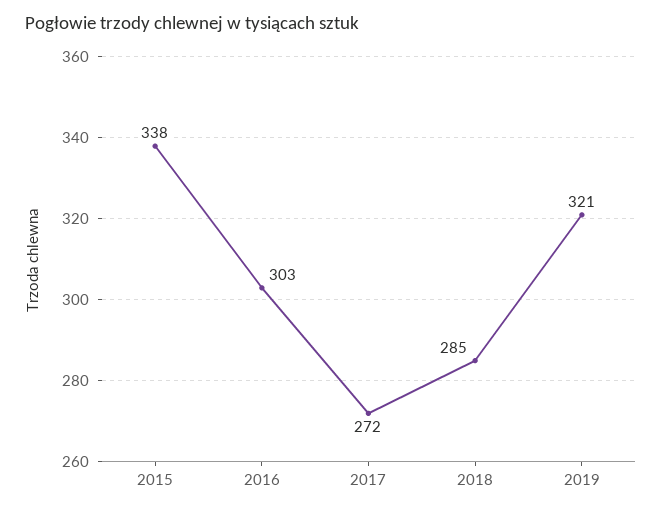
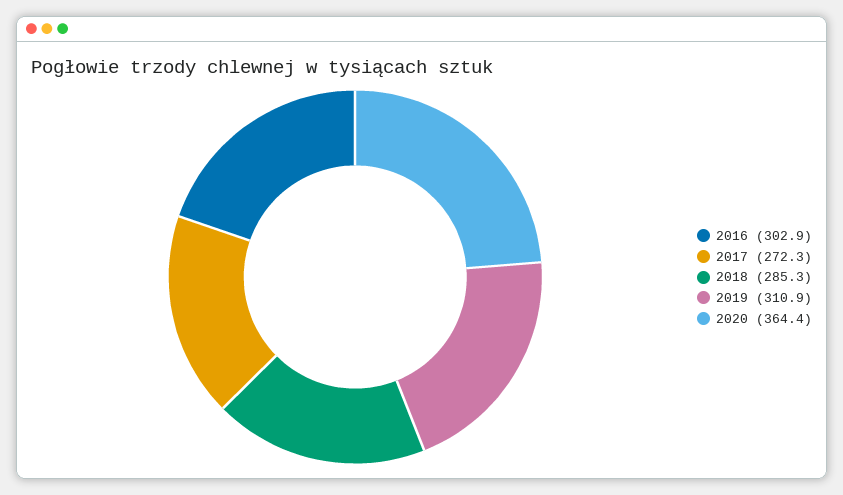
2015: 338 -> none
2019: 321 -> 310.9
2020: none -> 364.4

